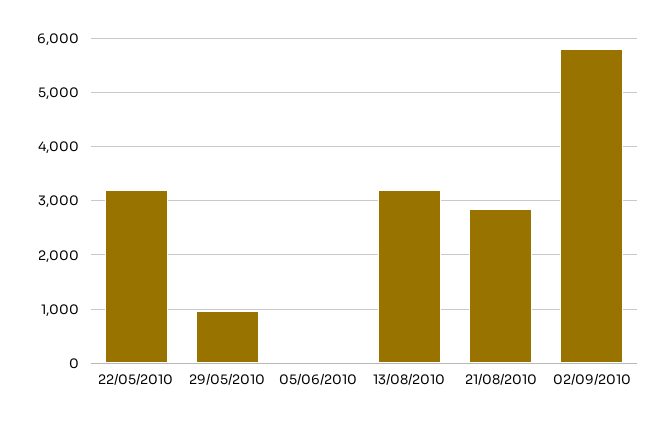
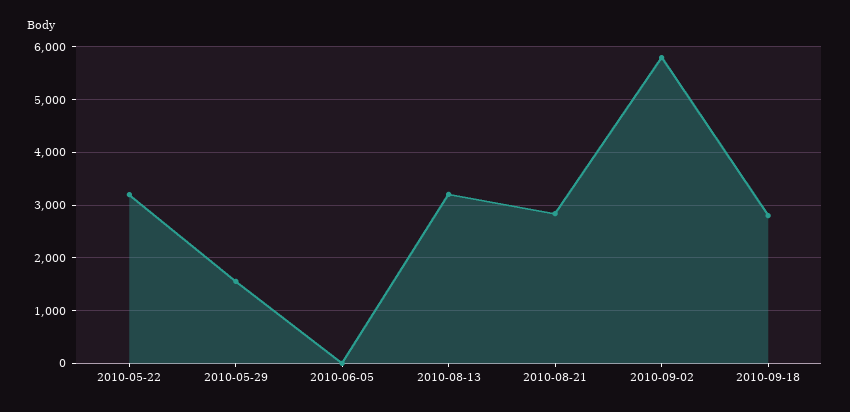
29/05/2010: 1000 -> 1600
2010-09-18: none -> 2800

